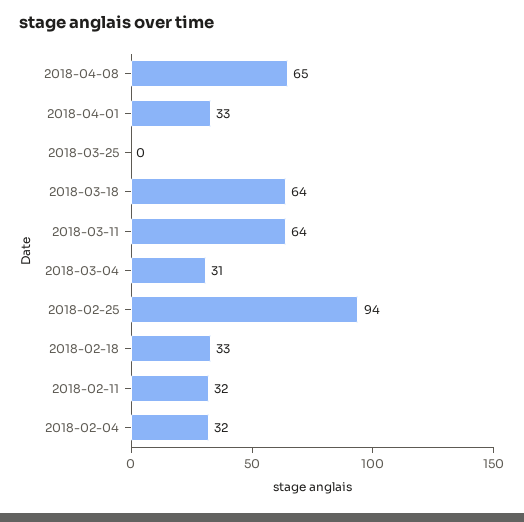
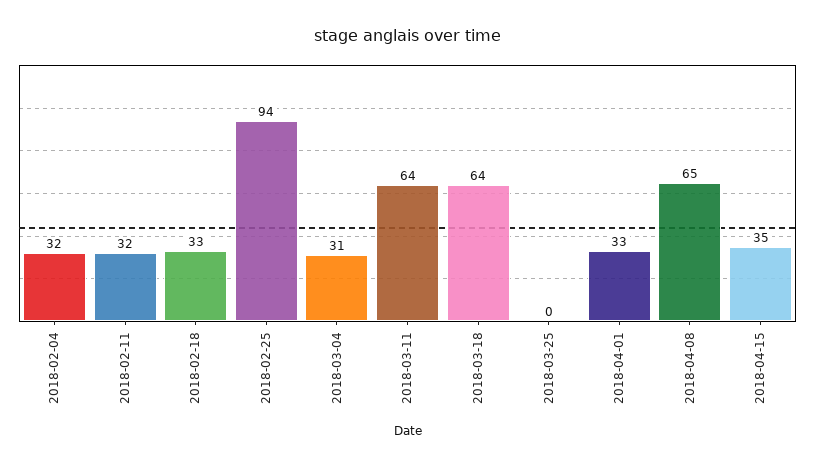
2018-04-15: none -> 35

